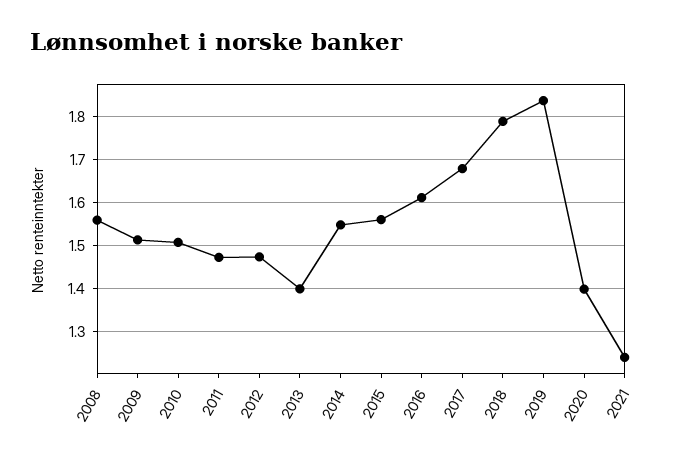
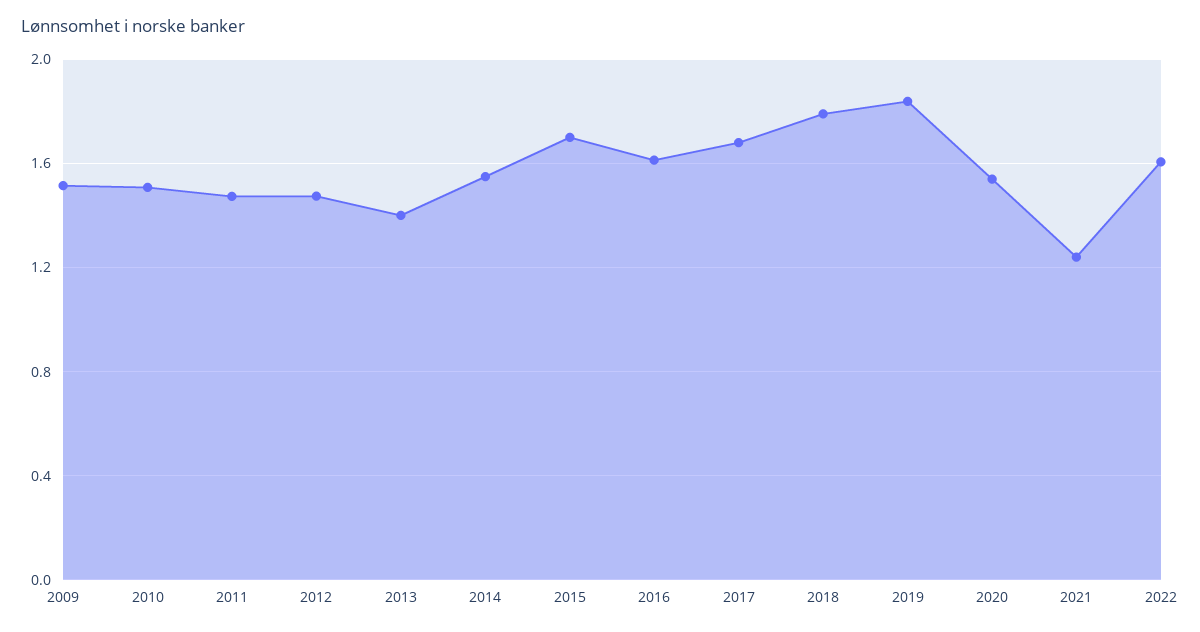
2008: 1.56 -> none
2015: 1.56 -> 1.7
2020: 1.4 -> 1.55
2022: none -> 1.6

